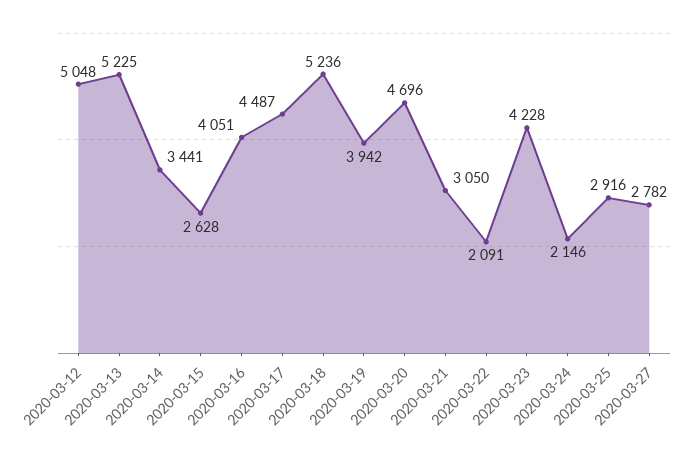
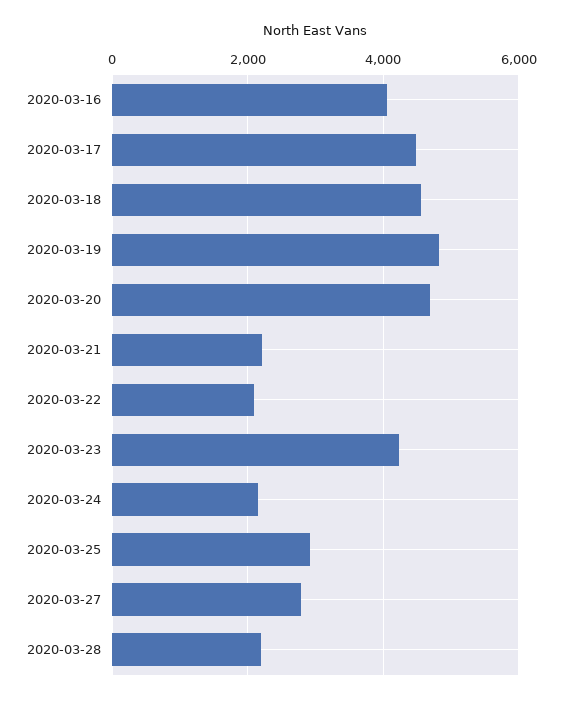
2020-03-12: 5048 -> none
2020-03-13: 5225 -> none
2020-03-14: 3441 -> none
2020-03-15: 2628 -> none
2020-03-18: 5236 -> 4600
2020-03-19: 3942 -> 4800
2020-03-21: 3050 -> 2200
2020-03-28: none -> 2200

